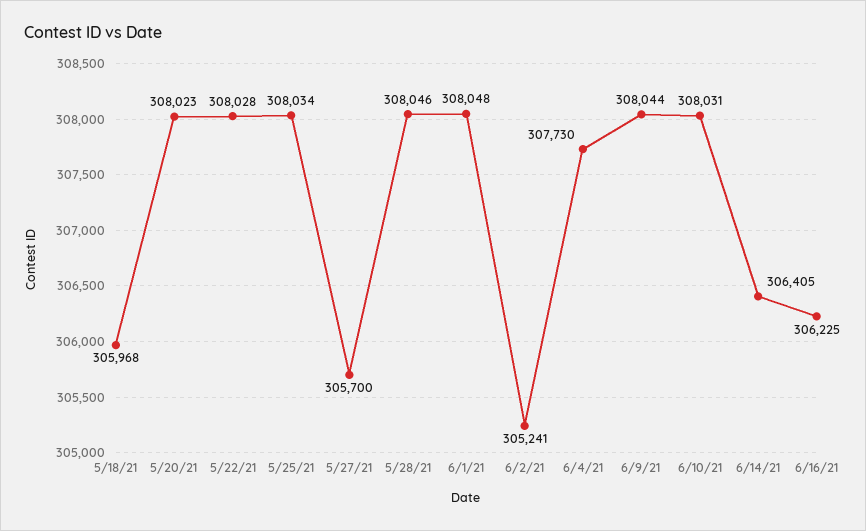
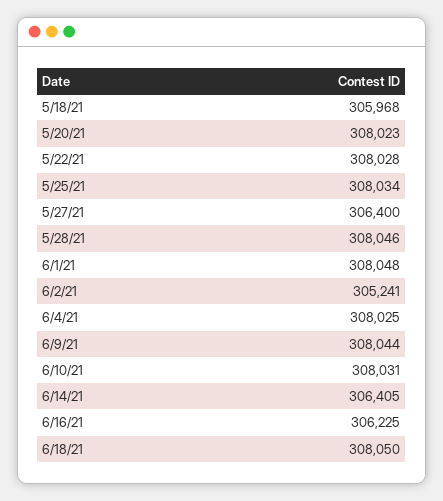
5/27/21: 305700 -> 306400
6/4/21: 307730 -> 308025
6/18/21: none -> 308050

